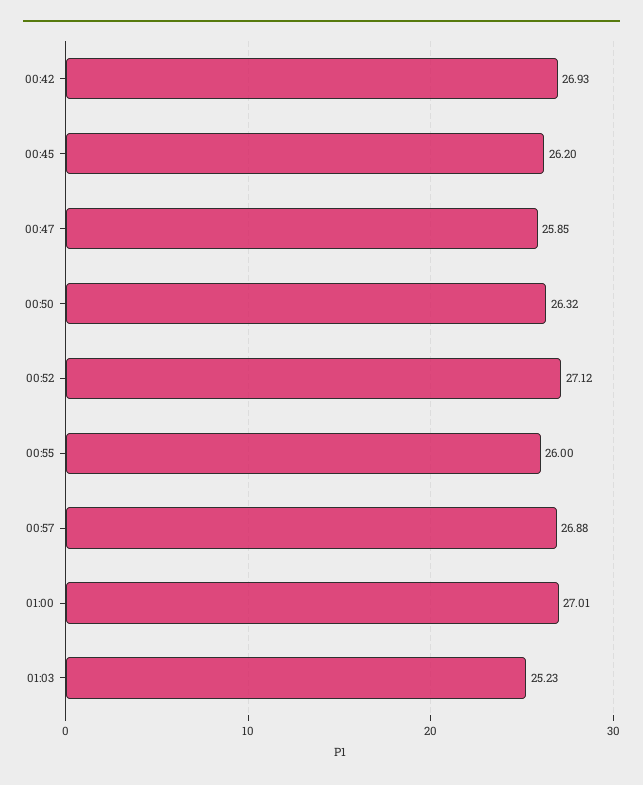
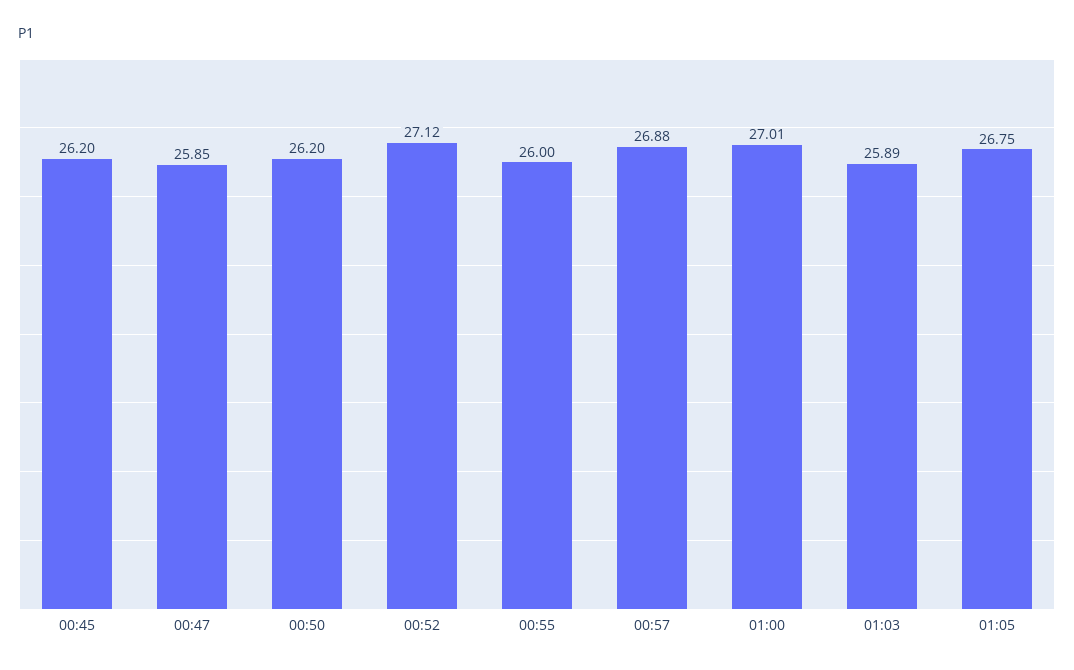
00:42: 26.93 -> none
00:50: 26.32 -> 26.2
01:03: 25.23 -> 25.89
01:05: none -> 26.75

